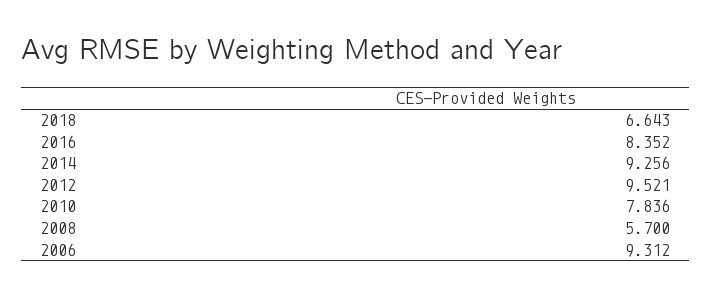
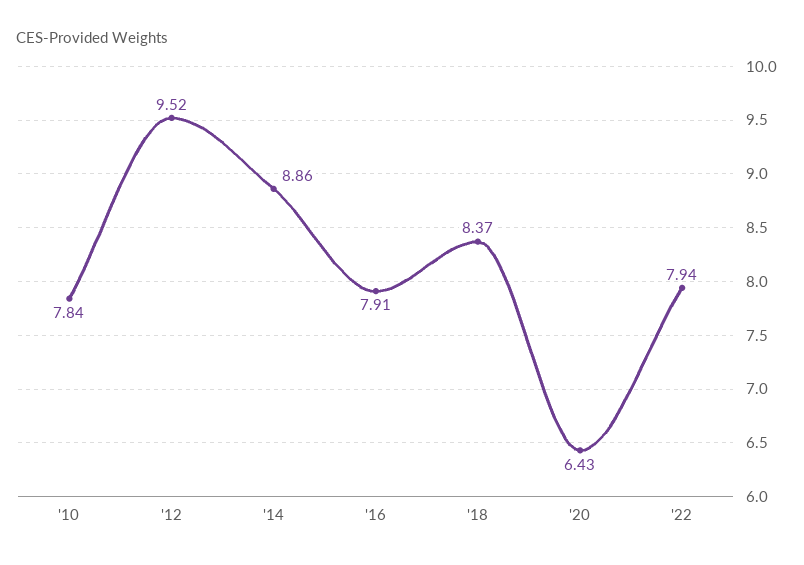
2018: 6.643 -> 8.37
2016: 8.352 -> 7.91
2014: 9.256 -> 8.86
2008: 5.7 -> none
2006: 9.312 -> none
'20: none -> 6.43
'22: none -> 7.94

